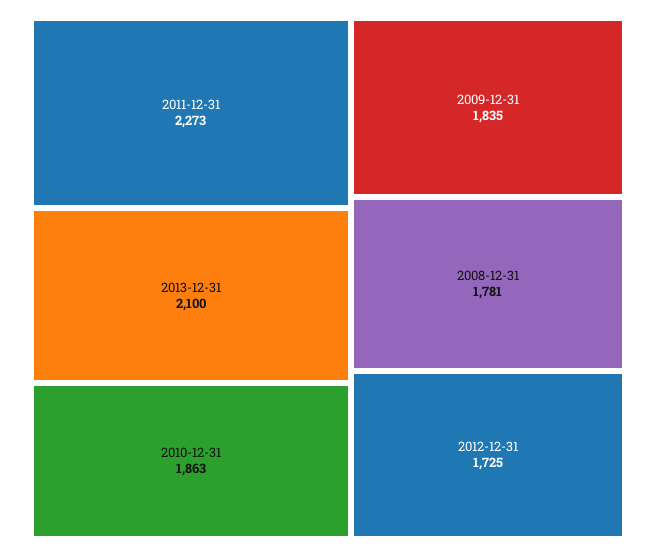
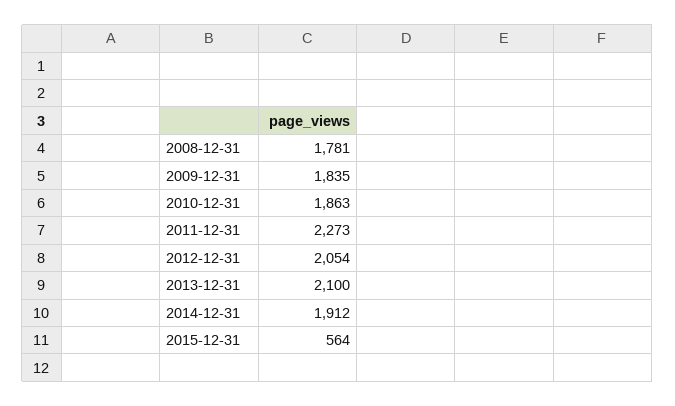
2012-12-31: 1725 -> 2054
2014-12-31: none -> 1912
2015-12-31: none -> 564

